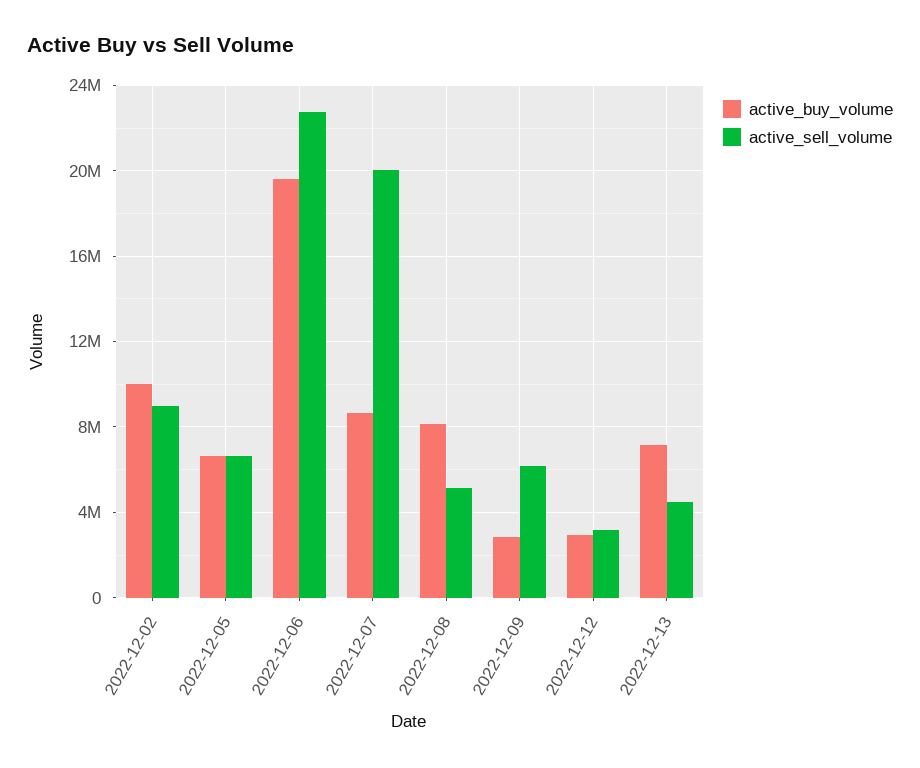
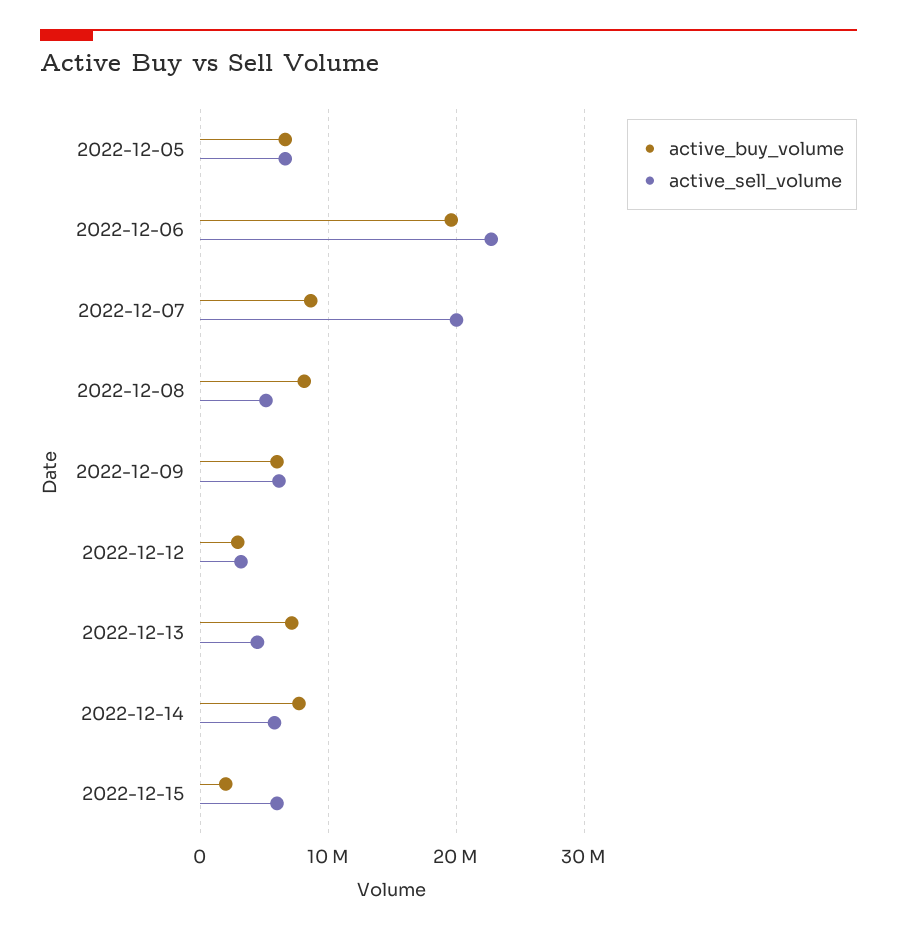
active_buy_volume, 2022-12-02: 10000000 -> none
active_sell_volume, 2022-12-02: 9000000 -> none
active_buy_volume, 2022-12-09: 3000000 -> 6000000
active_buy_volume, 2022-12-14: none -> 8000000
active_sell_volume, 2022-12-14: none -> 6000000
active_buy_volume, 2022-12-15: none -> 2000000
active_sell_volume, 2022-12-15: none -> 6000000

